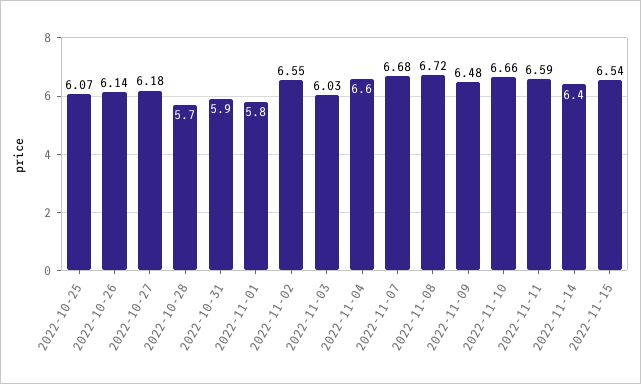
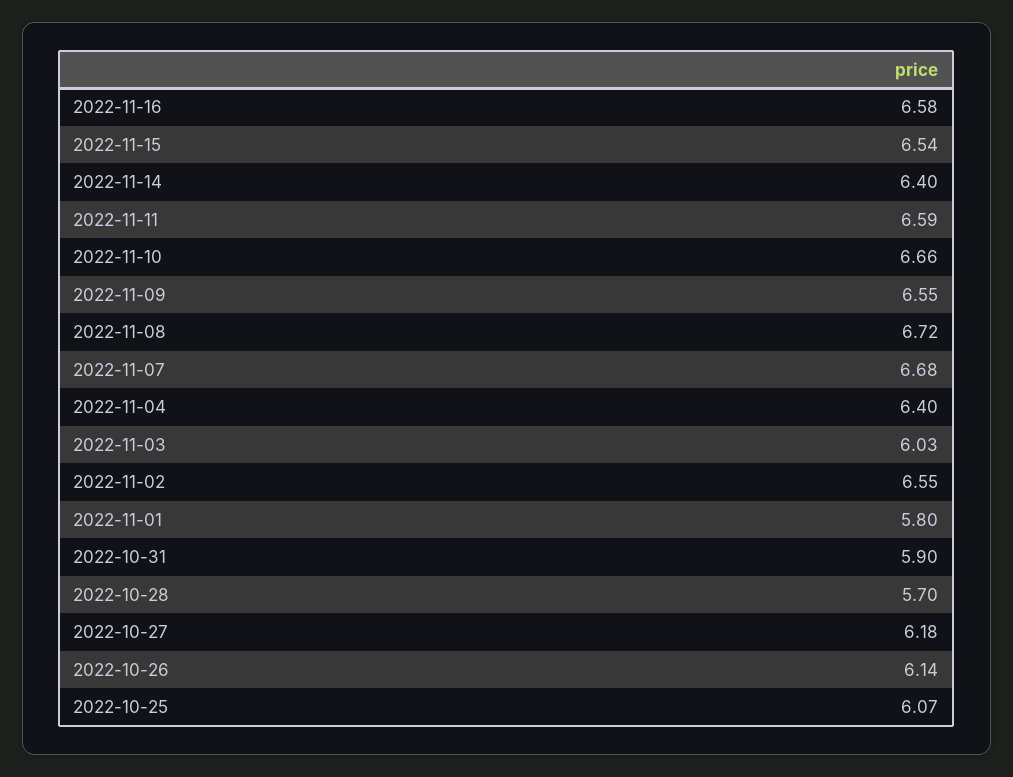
2022-11-04: 6.6 -> 6.4
2022-11-09: 6.48 -> 6.55
2022-11-16: none -> 6.58

